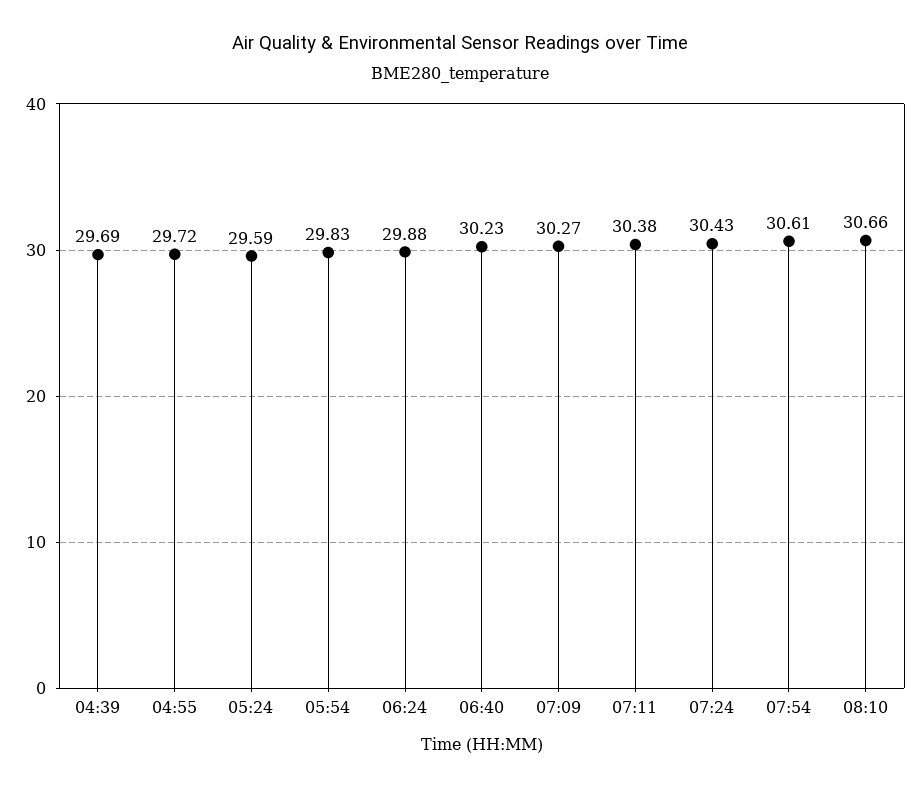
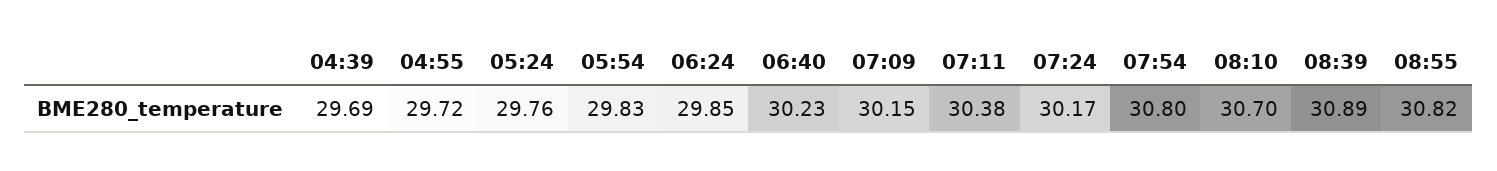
05:24: 29.59 -> 29.76
06:24: 29.88 -> 29.85
07:09: 30.27 -> 30.15
07:24: 30.43 -> 30.17
07:54: 30.61 -> 30.8
08:10: 30.66 -> 30.7
08:39: none -> 30.89
08:55: none -> 30.82

